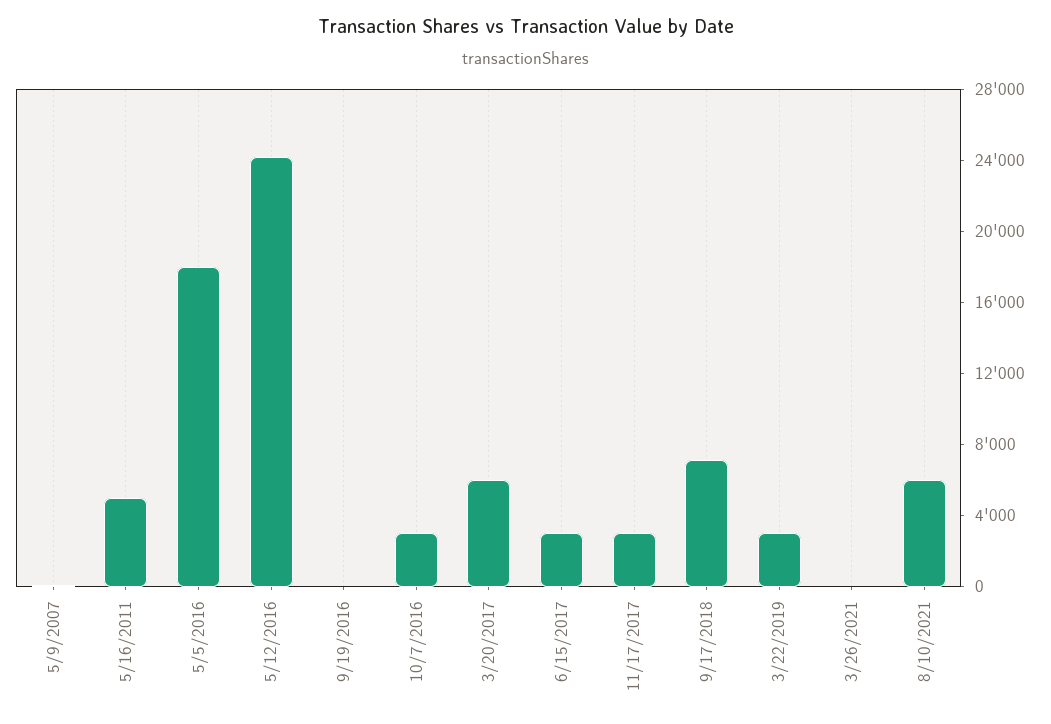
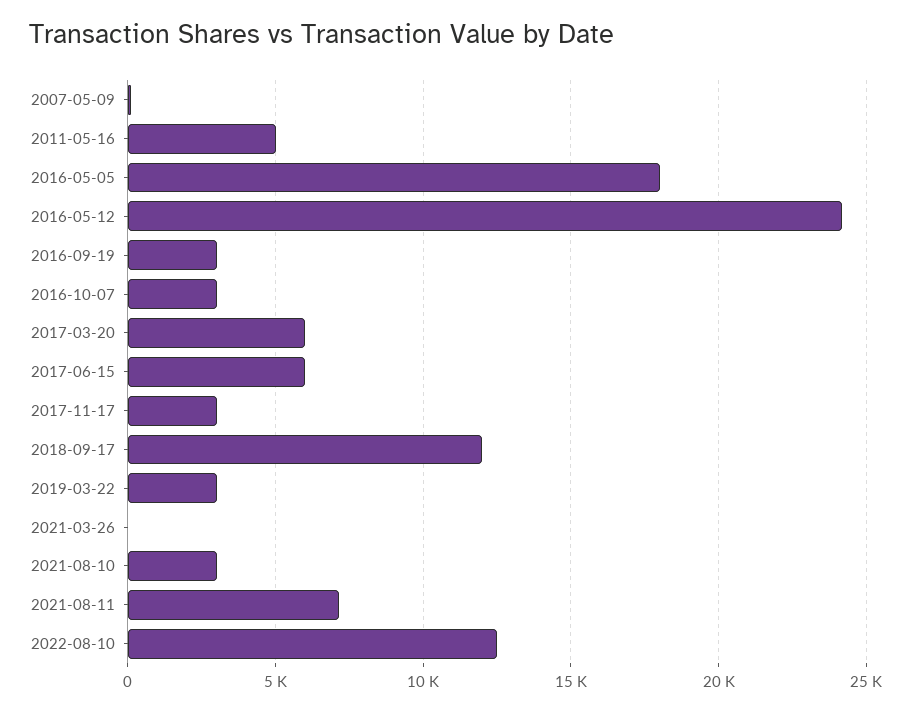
9/19/2016: 0 -> 3000
6/15/2017: 3000 -> 6000
9/17/2018: 7000 -> 12000
8/10/2021: 6000 -> 3000
2021-08-11: none -> 7000
2022-08-10: none -> 12500

